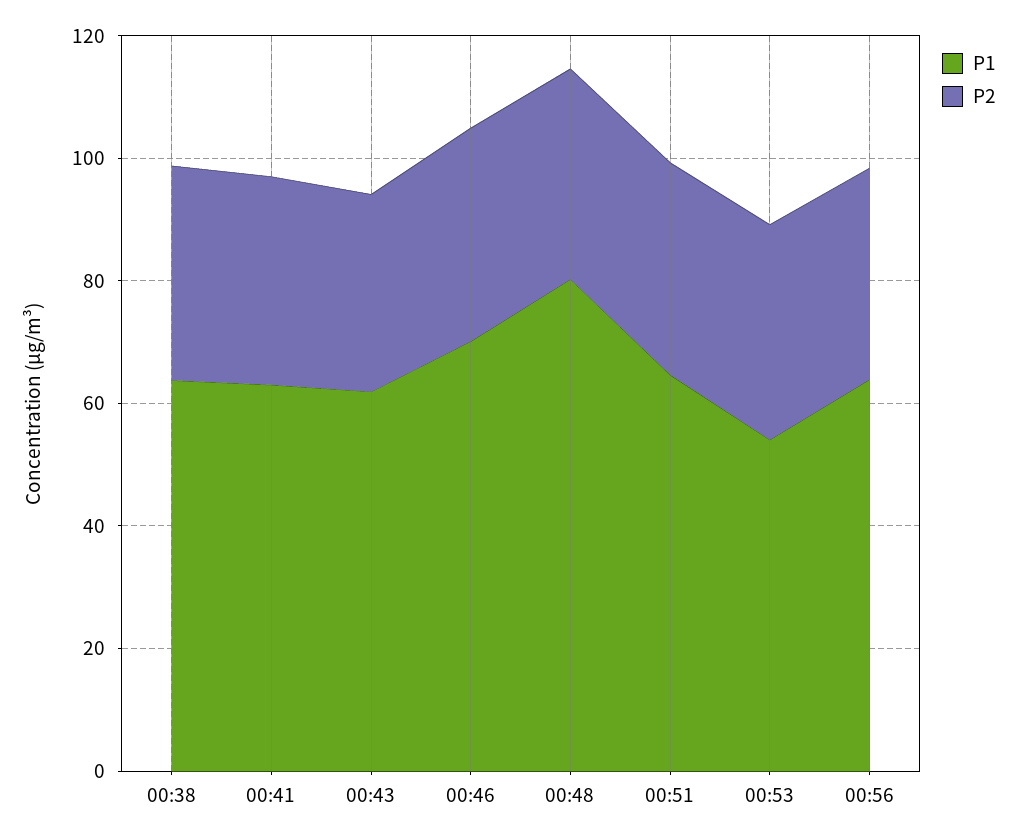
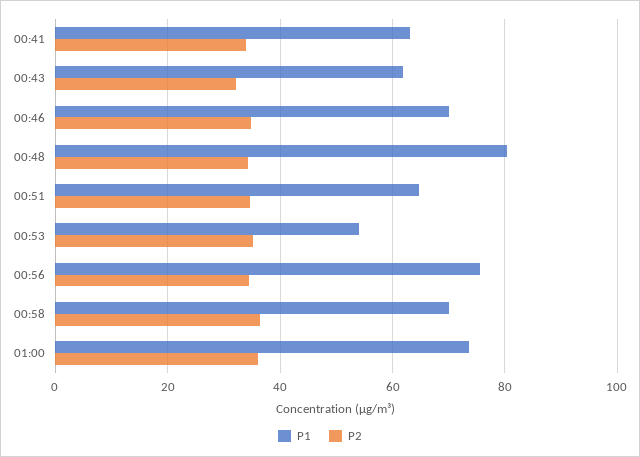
P1, 00:38: 65 -> none
P2, 00:38: 35 -> none
P1, 00:56: 65 -> 76
P1, 00:58: none -> 70
P2, 00:58: none -> 36
P1, 01:00: none -> 74
P2, 01:00: none -> 36

